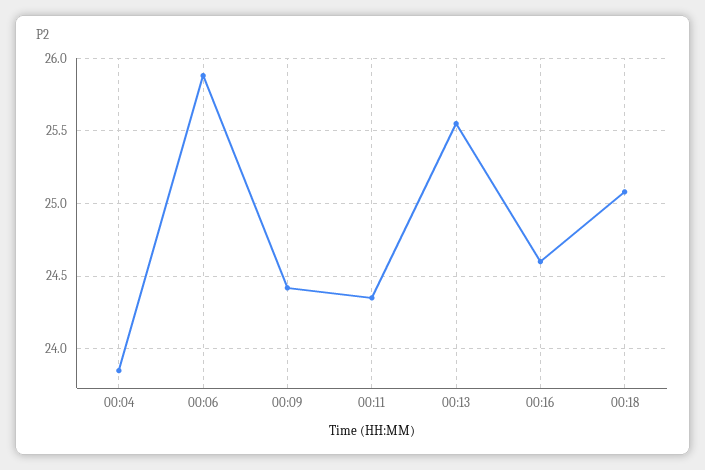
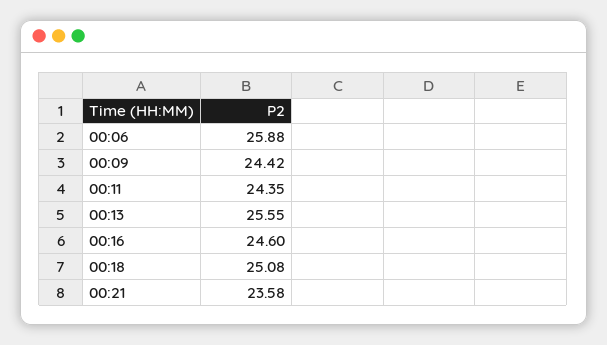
00:04: 23.85 -> none
00:21: none -> 23.58

